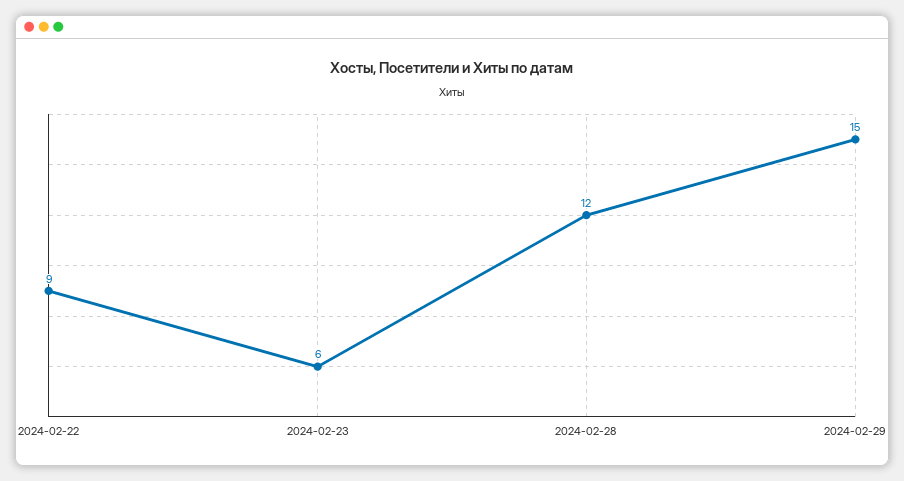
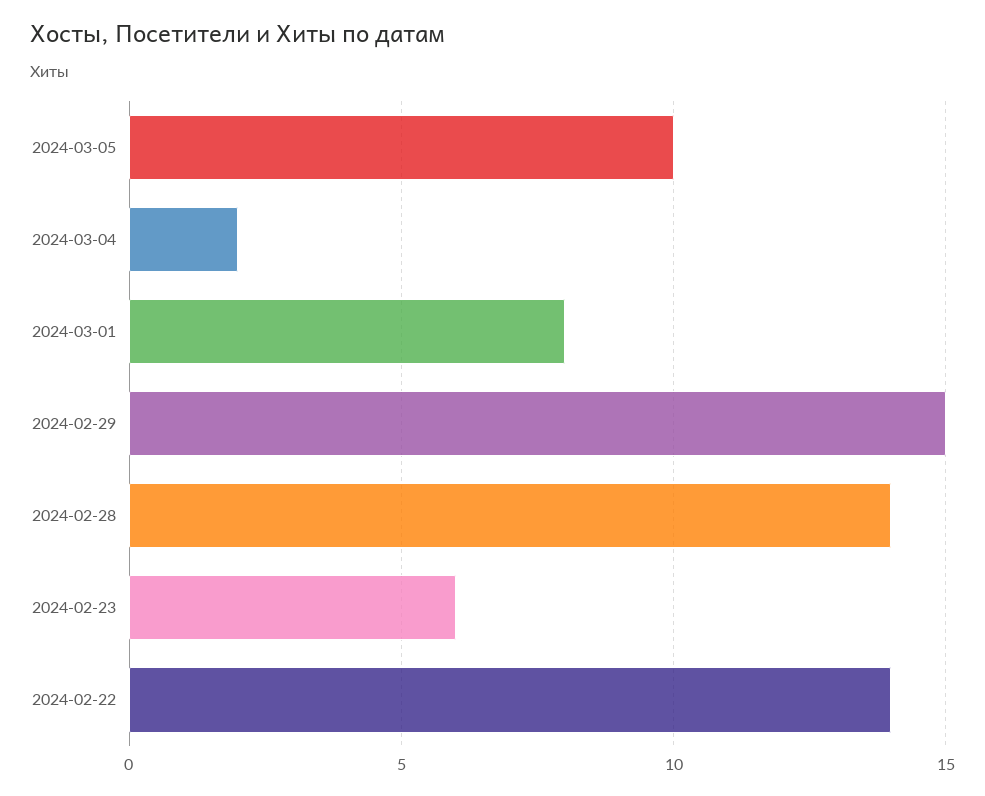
2024-02-22: 9 -> 14
2024-02-28: 12 -> 14
2024-03-05: none -> 10
2024-03-04: none -> 2
2024-03-01: none -> 8

